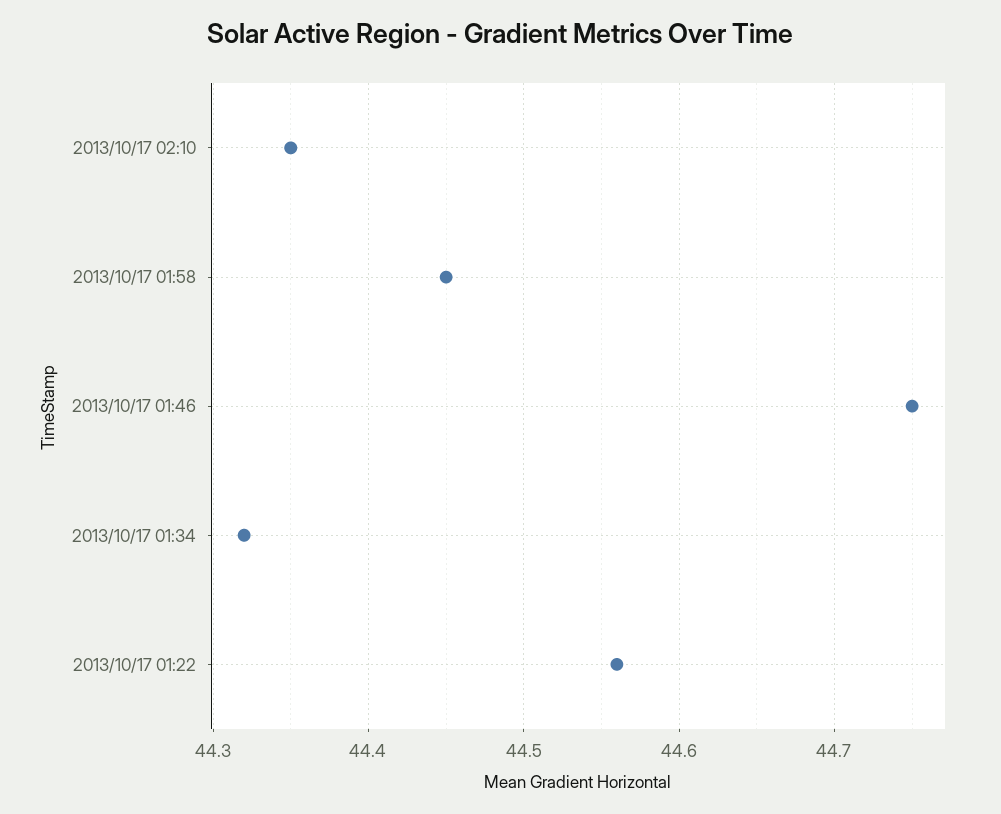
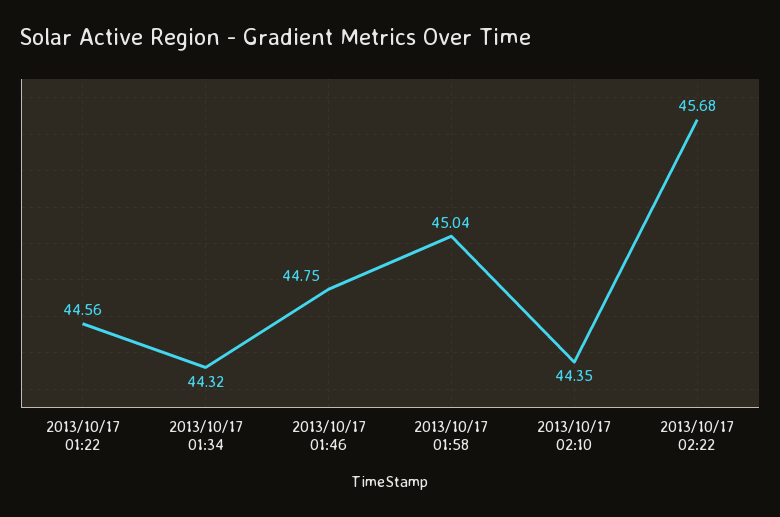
2013/10/17 01:58: 44.45 -> 45.04
2013/10/17 02:22: none -> 45.68

